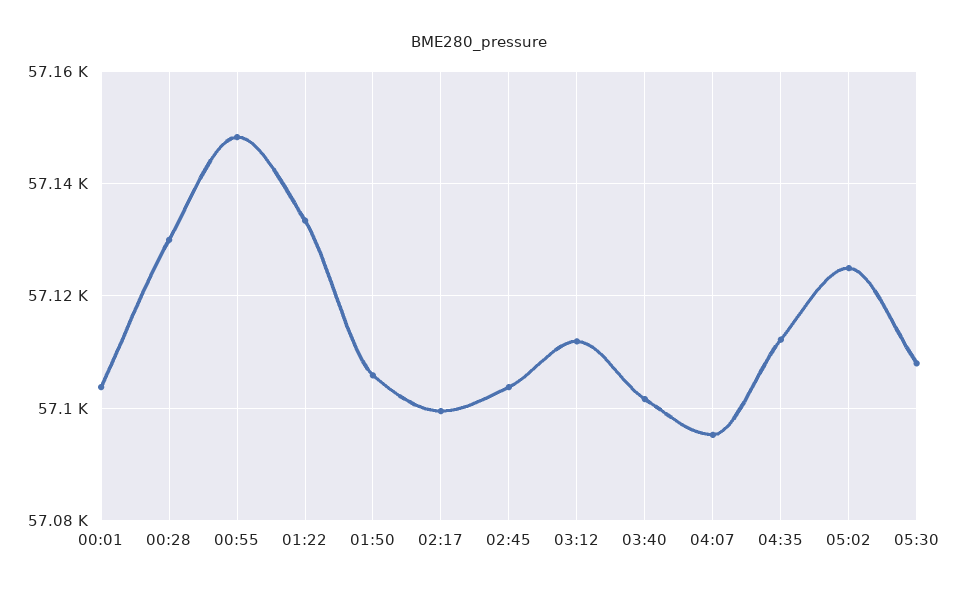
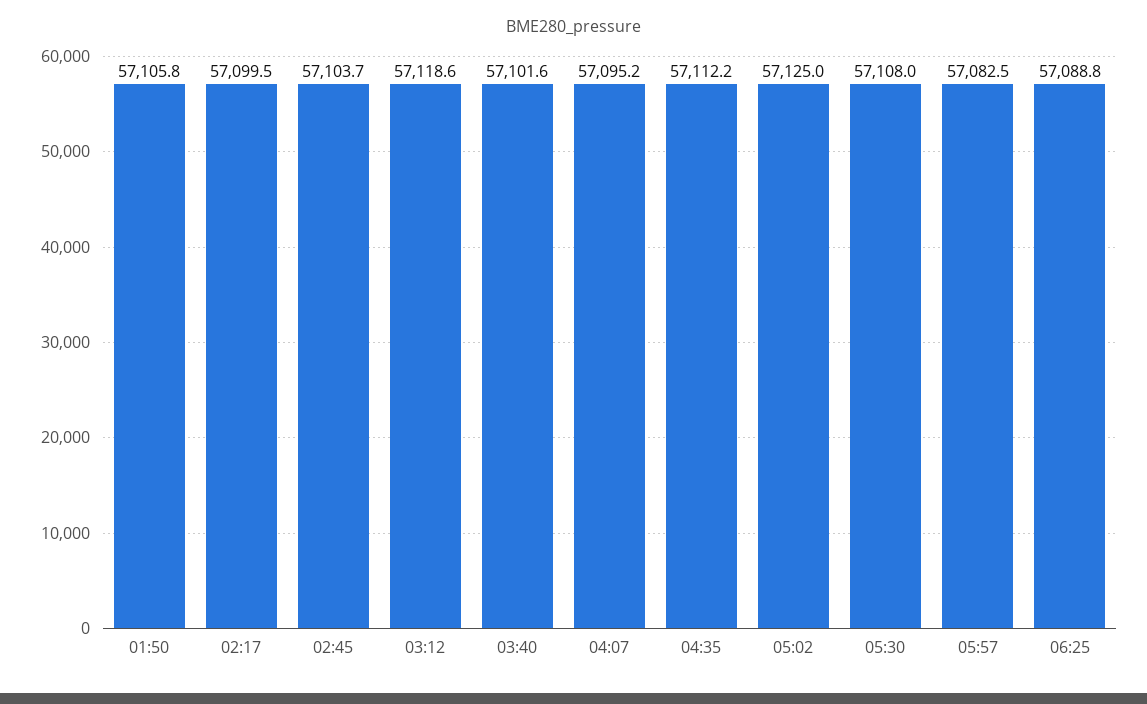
00:01: 57104 -> none
00:28: 57130 -> none
00:55: 57148 -> none
01:22: 57134 -> none
03:12: 57112 -> 57118.6
05:57: none -> 57082.5
06:25: none -> 57088.8

